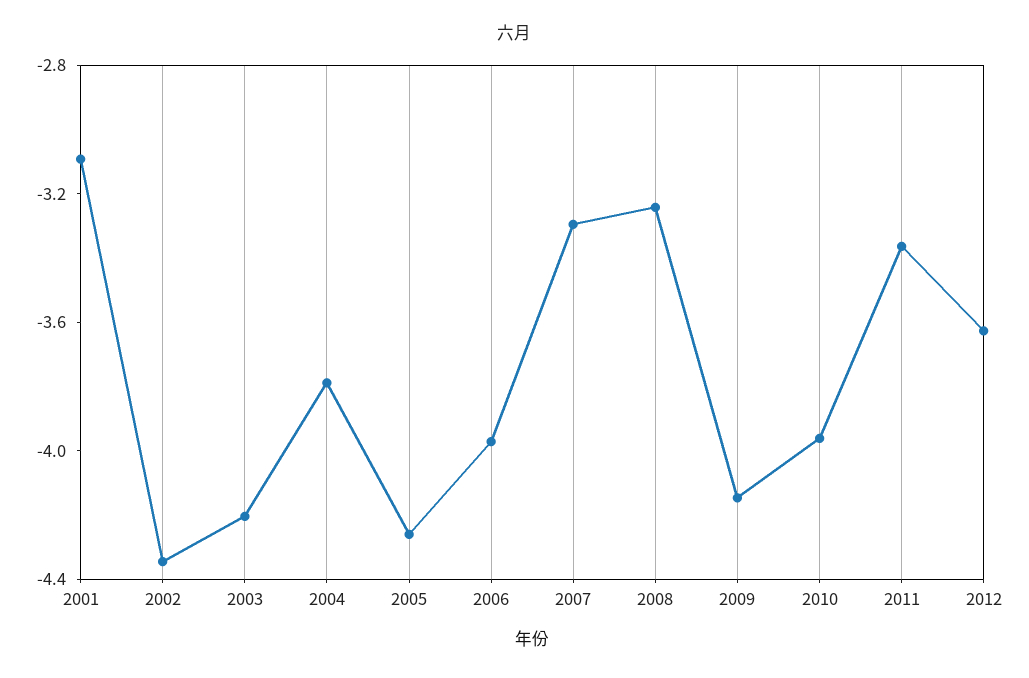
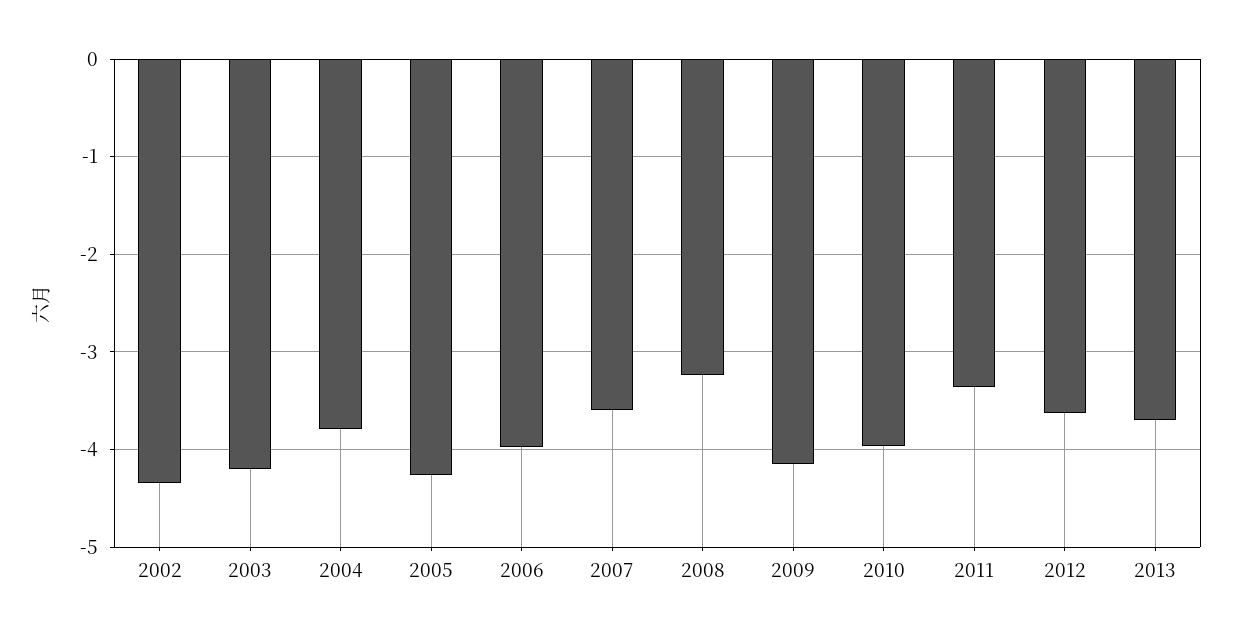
2001: -3.1 -> none
2007: -3.3 -> -3.6
2013: none -> -3.7

